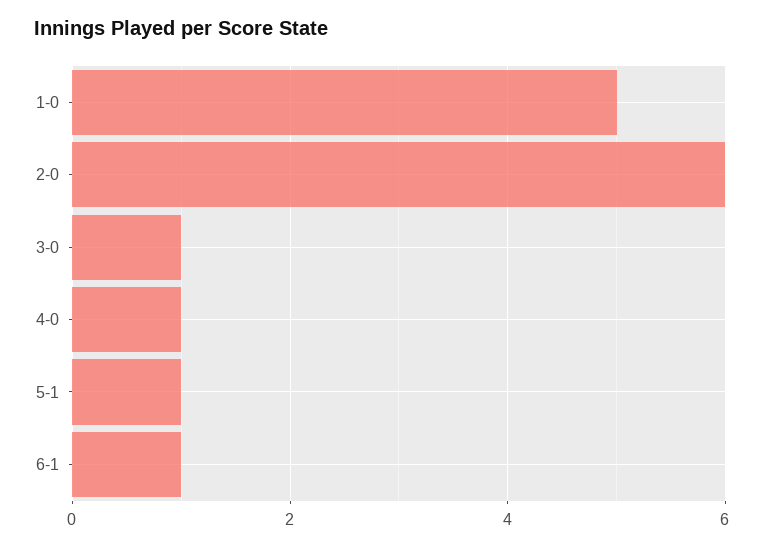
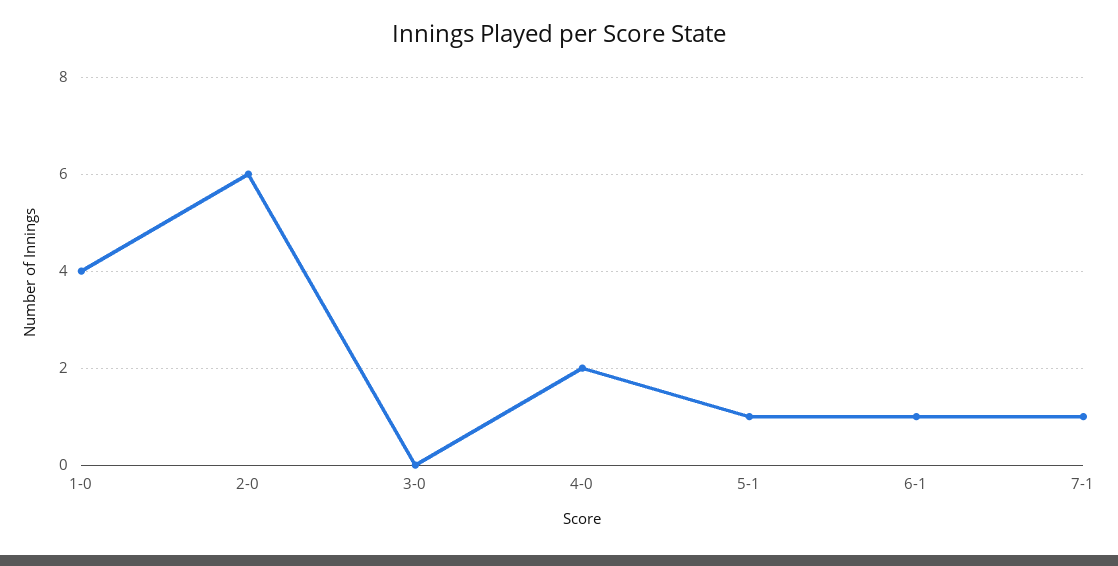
1-0: 5 -> 4
3-0: 1 -> 0
4-0: 1 -> 2
7-1: none -> 1

